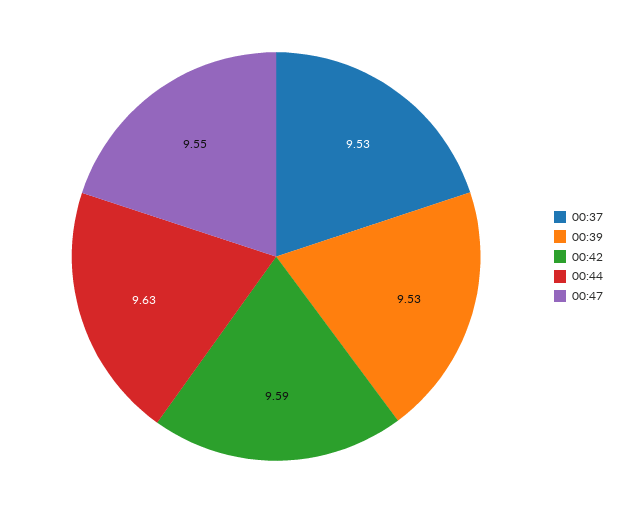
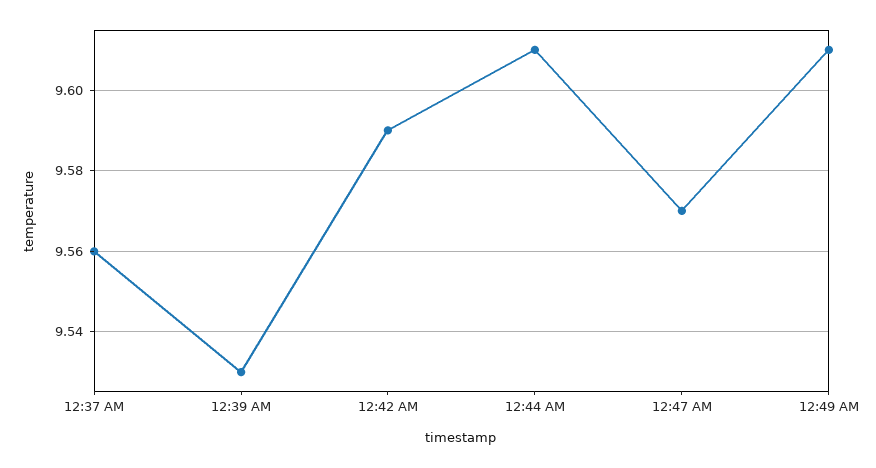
00:37: 9.53 -> 9.56
00:44: 9.63 -> 9.61
00:47: 9.55 -> 9.57
12:49 AM: none -> 9.61

